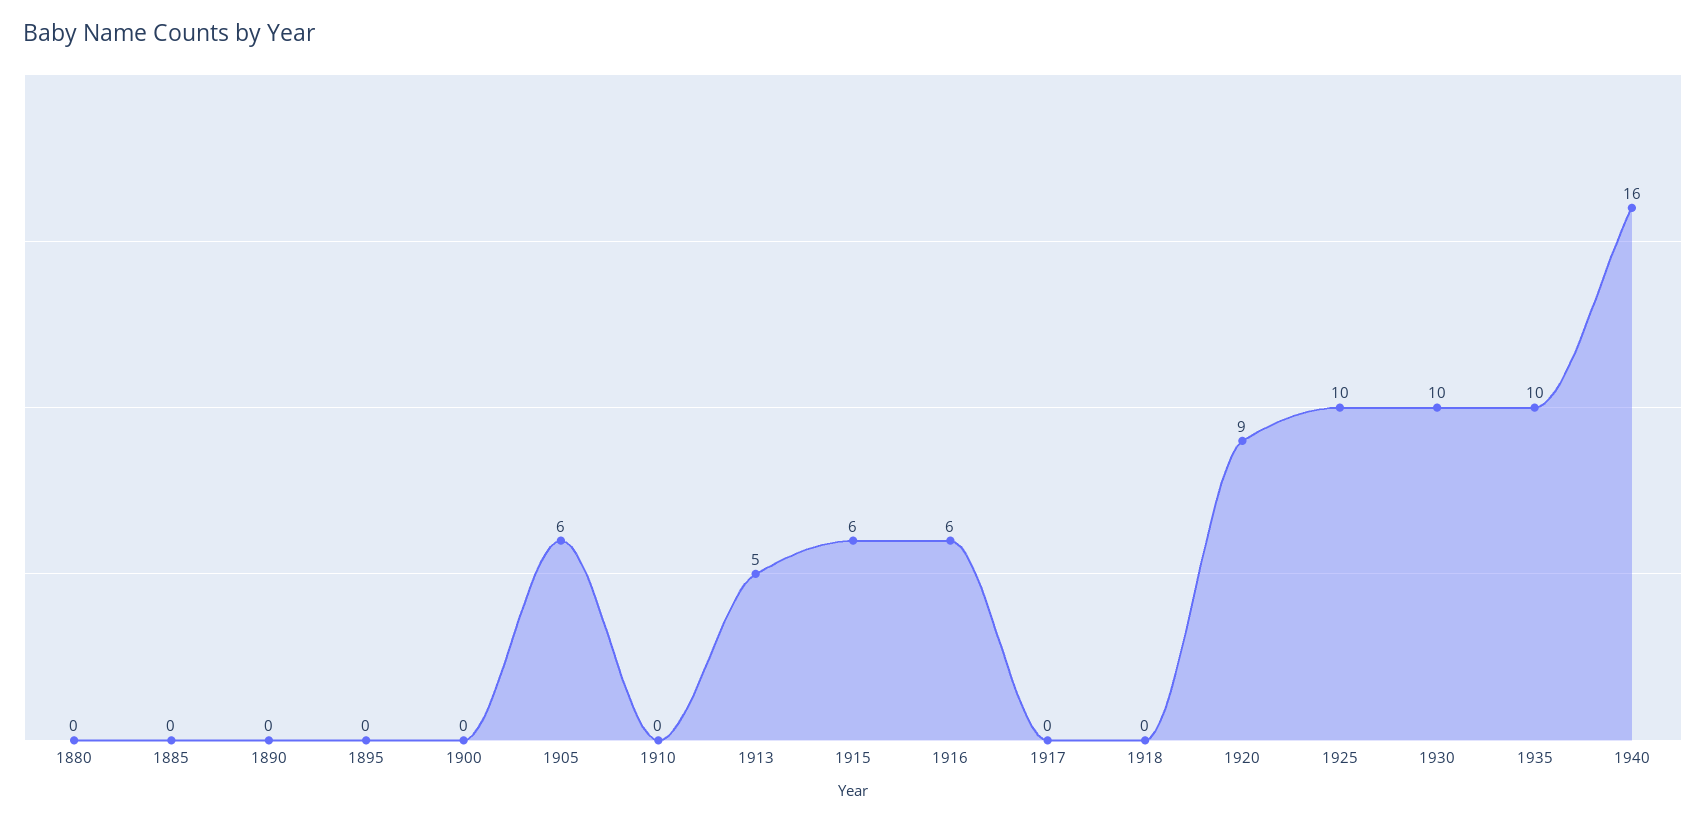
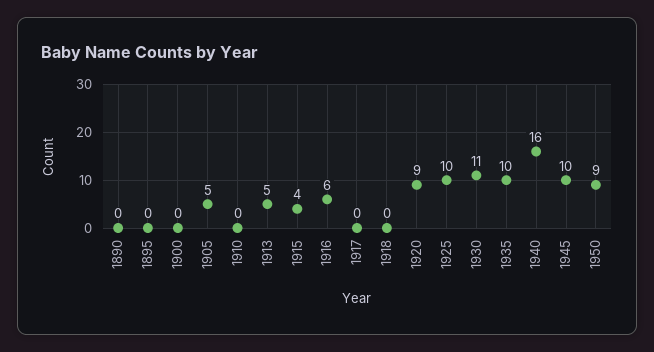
1880: 0 -> none
1885: 0 -> none
1905: 6 -> 5
1915: 6 -> 4
1930: 10 -> 11
1945: none -> 10
1950: none -> 9

